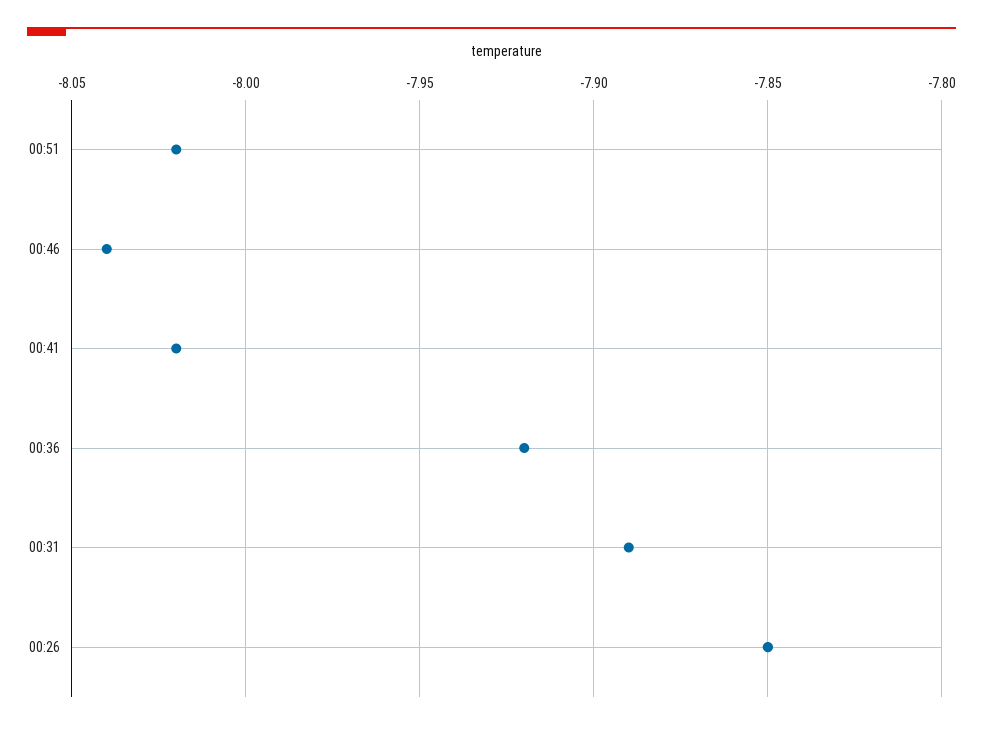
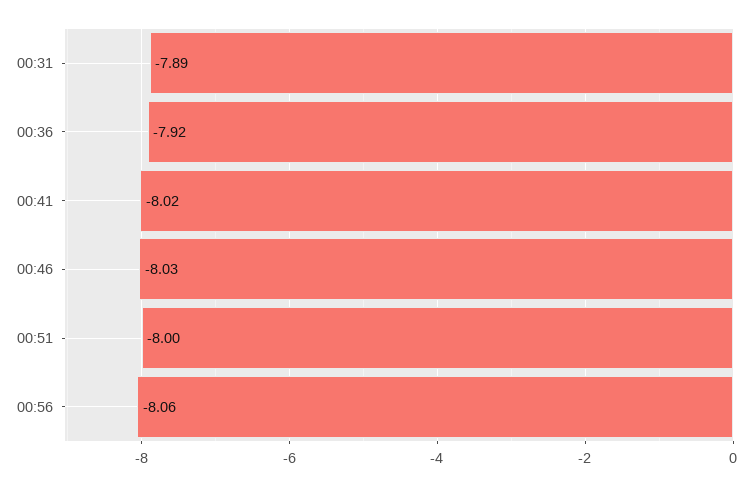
00:51: -8.02 -> -8
00:46: -8.04 -> -8.03
00:26: -7.85 -> none
00:56: none -> -8.06

